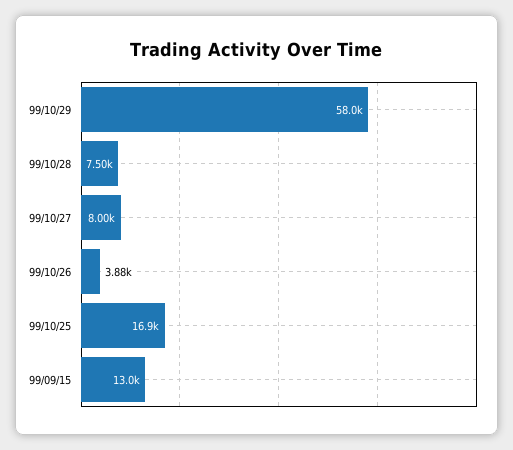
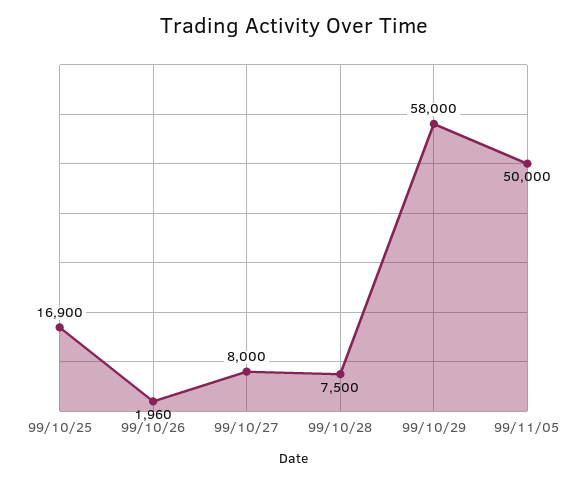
99/10/26: 3880 -> 1960
99/09/15: 13000 -> none
99/11/05: none -> 50000

